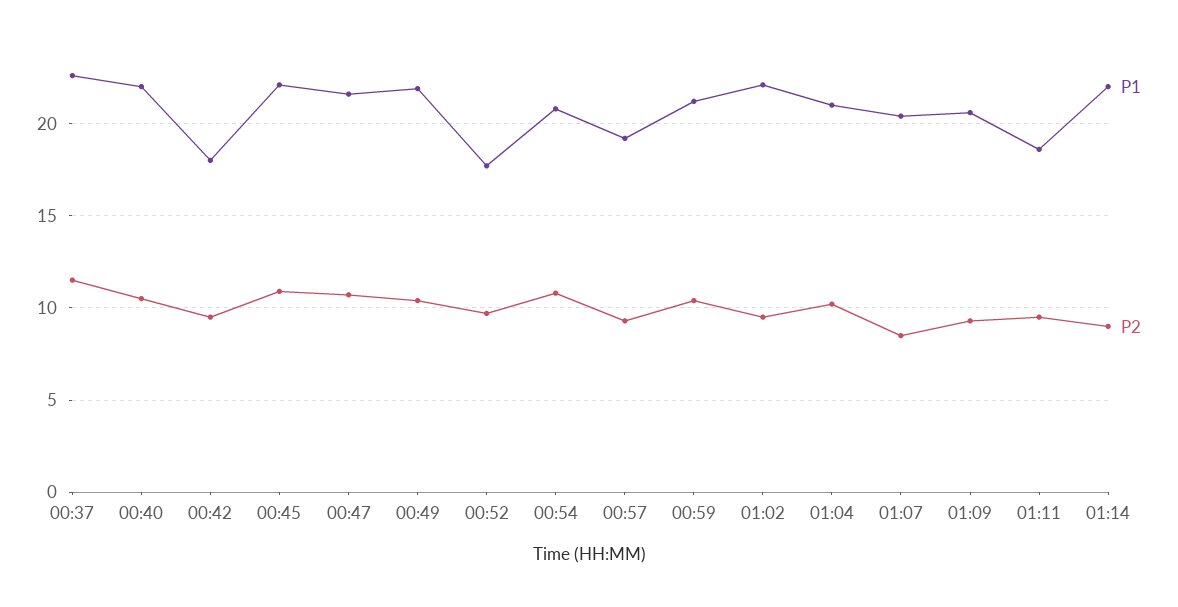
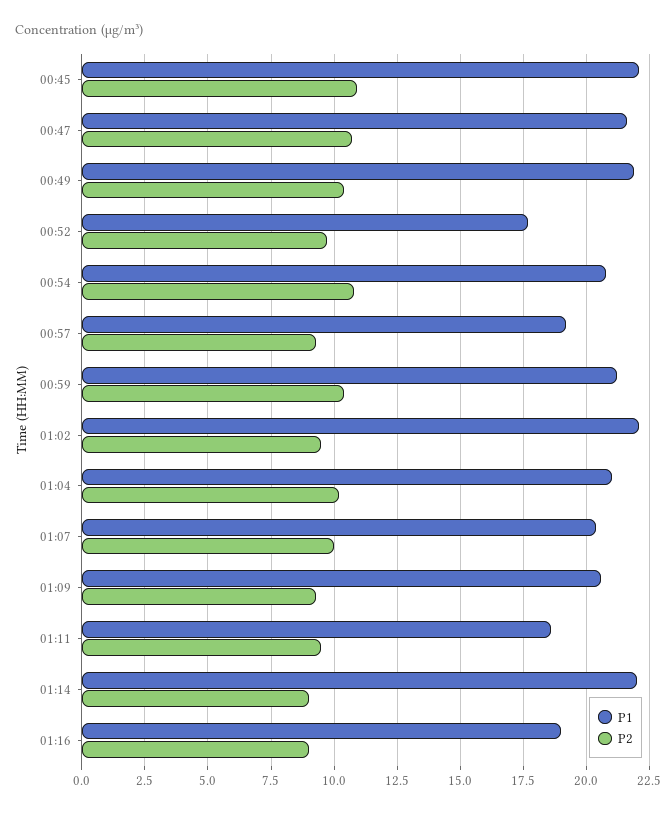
P1, 00:37: 22.5 -> none
P2, 00:37: 11.5 -> none
P1, 00:40: 22 -> none
P2, 00:40: 10.5 -> none
P1, 00:42: 18 -> none
P2, 00:42: 9.5 -> none
P2, 01:07: 8.5 -> 10
P1, 01:16: none -> 19
P2, 01:16: none -> 9

